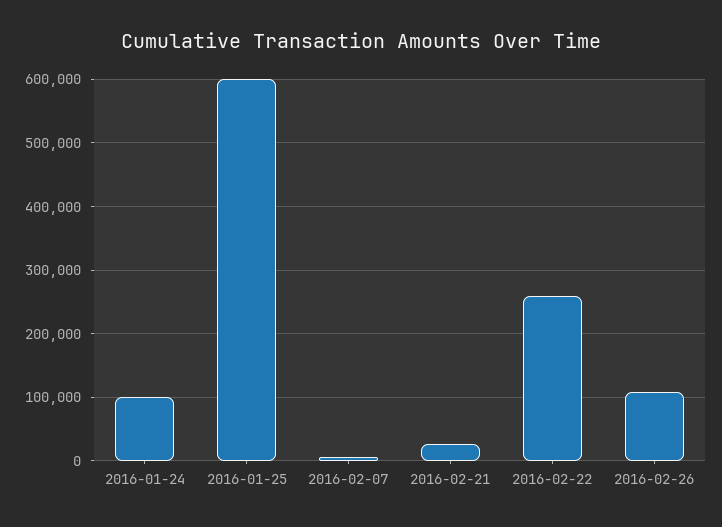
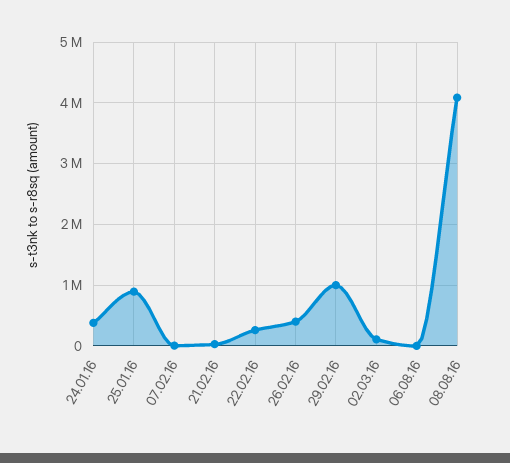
2016-01-24: 100000 -> 400000
2016-01-25: 600000 -> 900000
2016-02-26: 110000 -> 400000
29.02.16: none -> 1000000
02.03.16: none -> 100000
06.08.16: none -> 0
08.08.16: none -> 4100000

